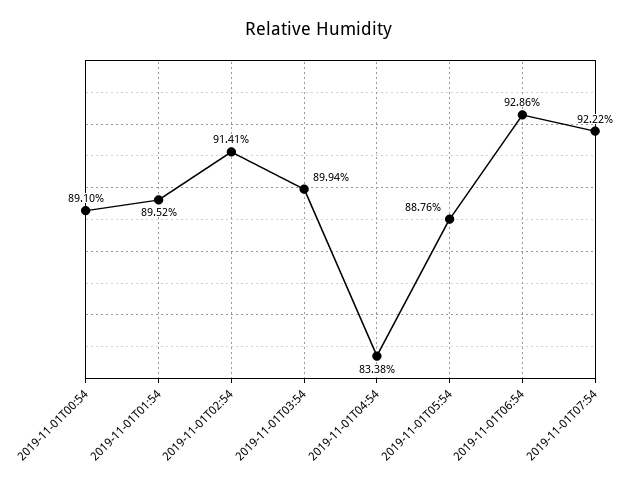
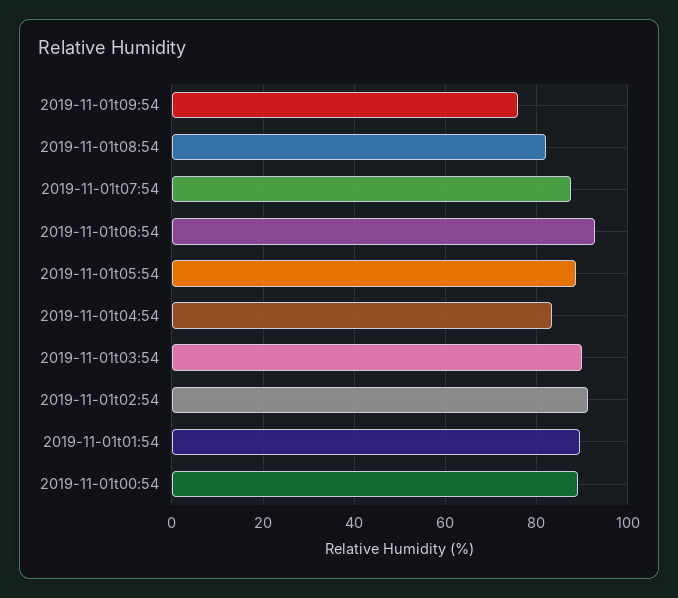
2019-11-01T07:54: 92.22 -> 88
2019-11-01t09:54: none -> 76
2019-11-01t08:54: none -> 82

